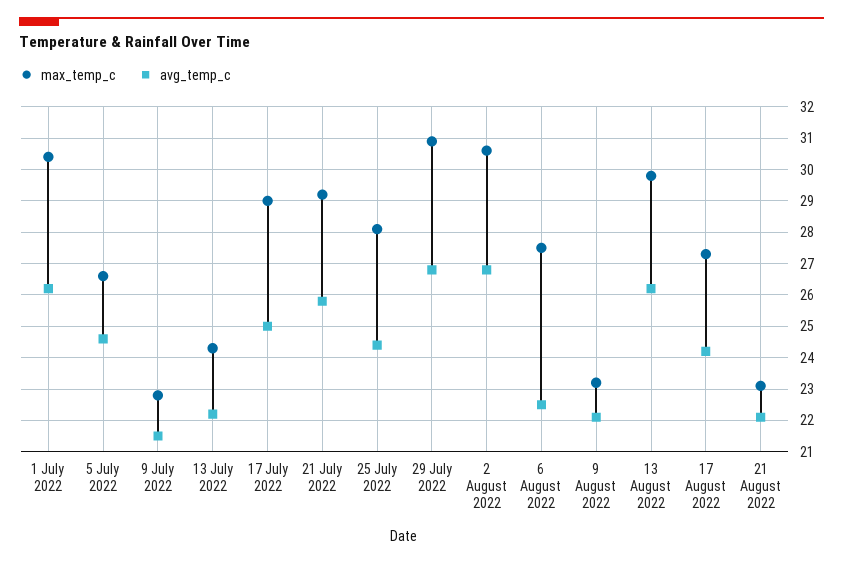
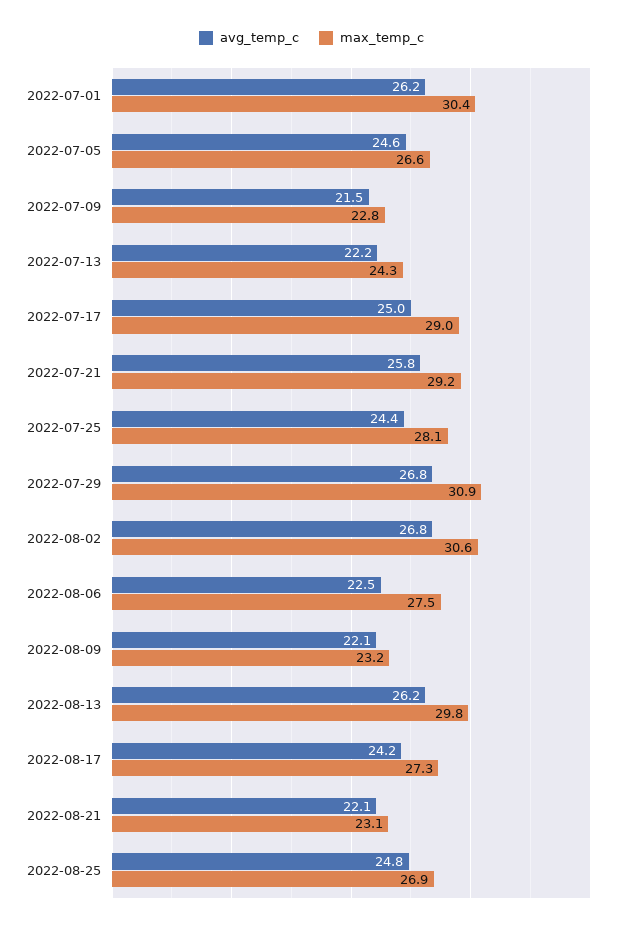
avg_temp_c, 2022-08-25: none -> 24.8
max_temp_c, 2022-08-25: none -> 26.9

